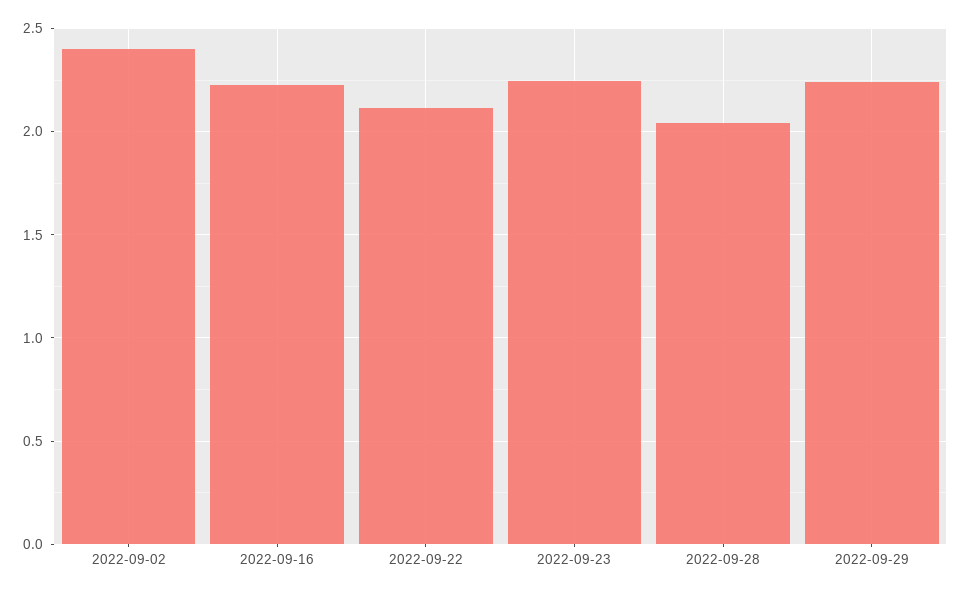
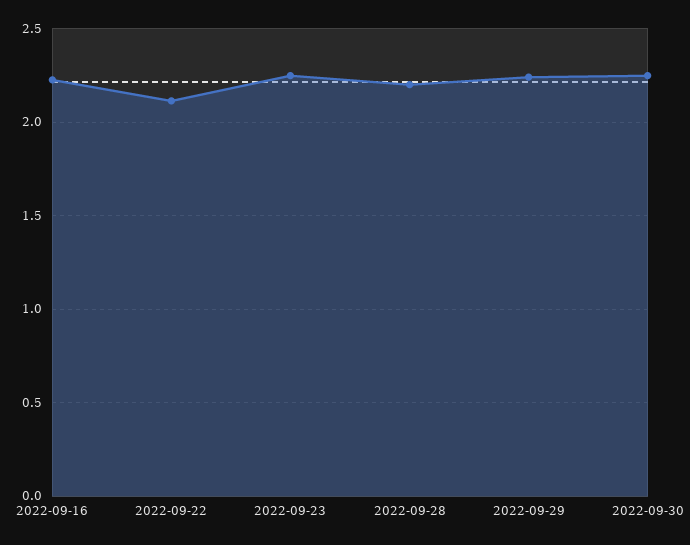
2022-09-02: 2.4 -> none
2022-09-28: 2.05 -> 2.2
2022-09-30: none -> 2.25

